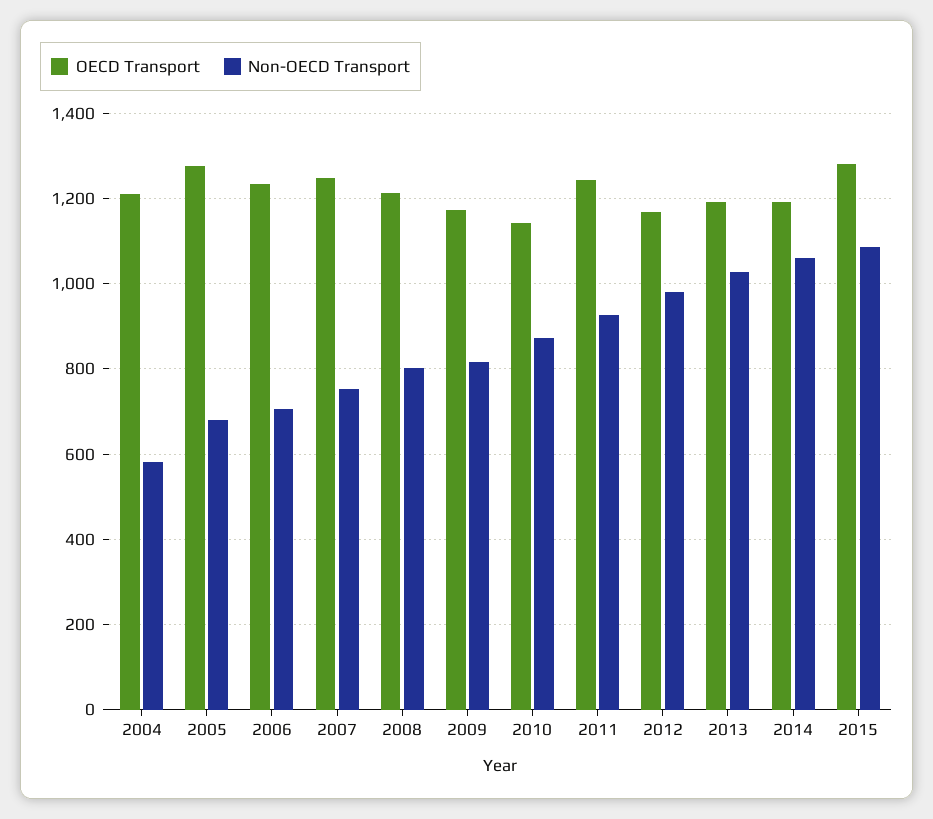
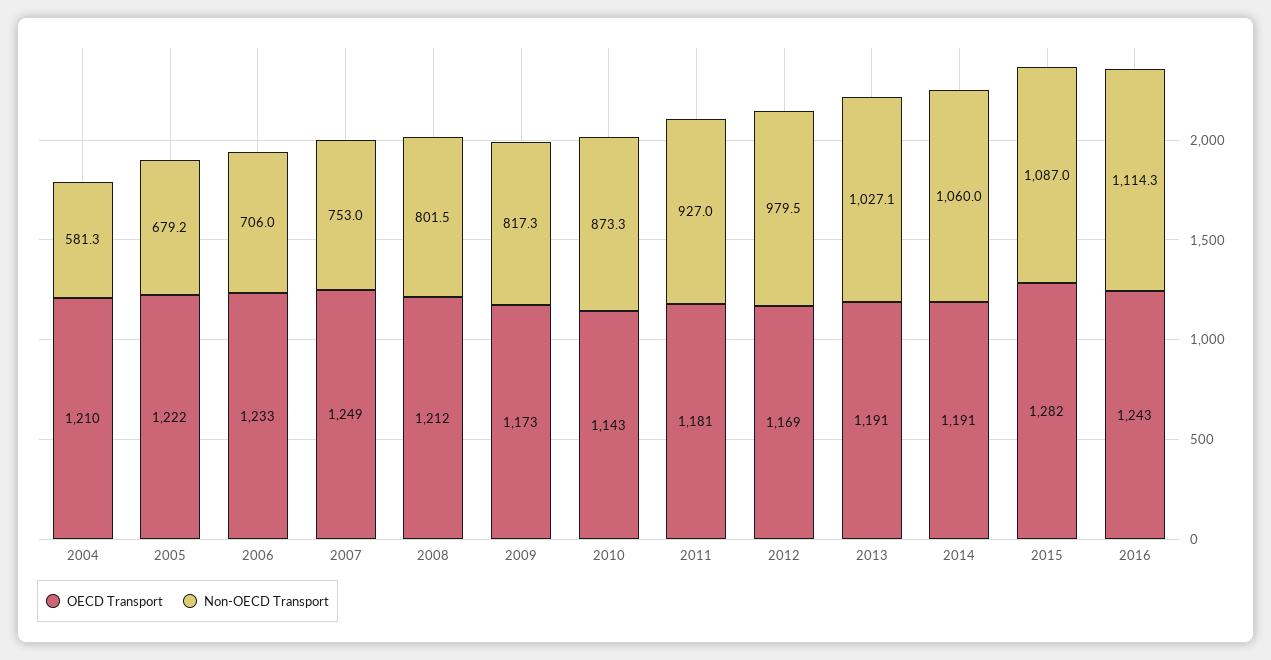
OECD Transport, 2005: 1280 -> 1222
OECD Transport, 2011: 1240 -> 1181
OECD Transport, 2016: none -> 1243
Non-OECD Transport, 2016: none -> 1114.3

